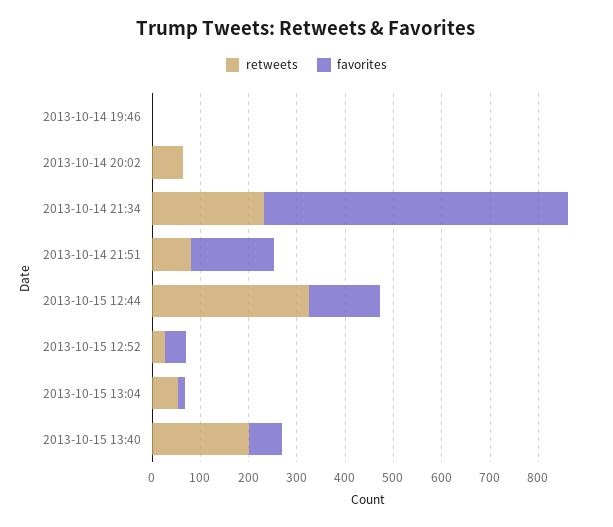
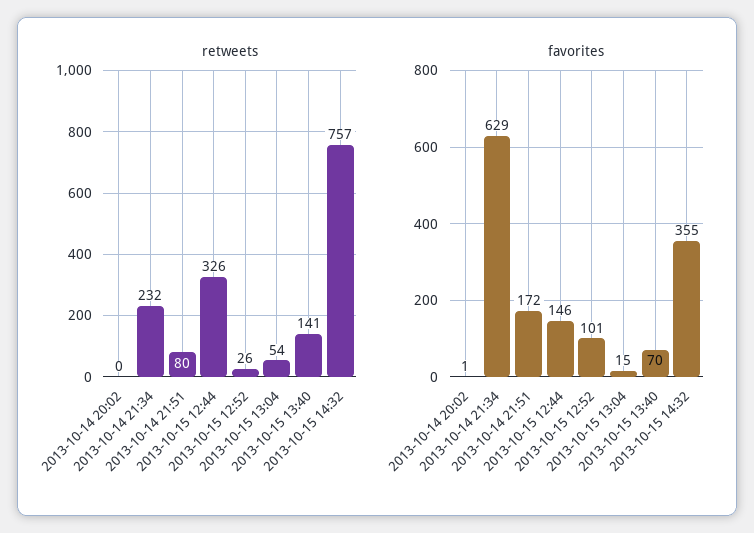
retweets, 2013-10-14 19:46: 0 -> none
favorites, 2013-10-14 19:46: 0 -> none
retweets, 2013-10-14 20:02: 60 -> 0
favorites, 2013-10-15 12:52: 40 -> 101
retweets, 2013-10-15 13:40: 200 -> 141
retweets, 2013-10-15 14:32: none -> 757
favorites, 2013-10-15 14:32: none -> 355

